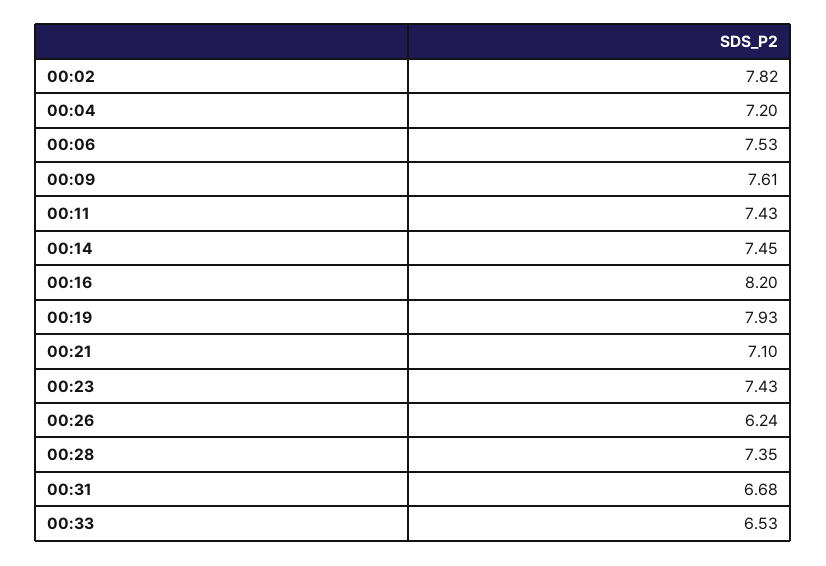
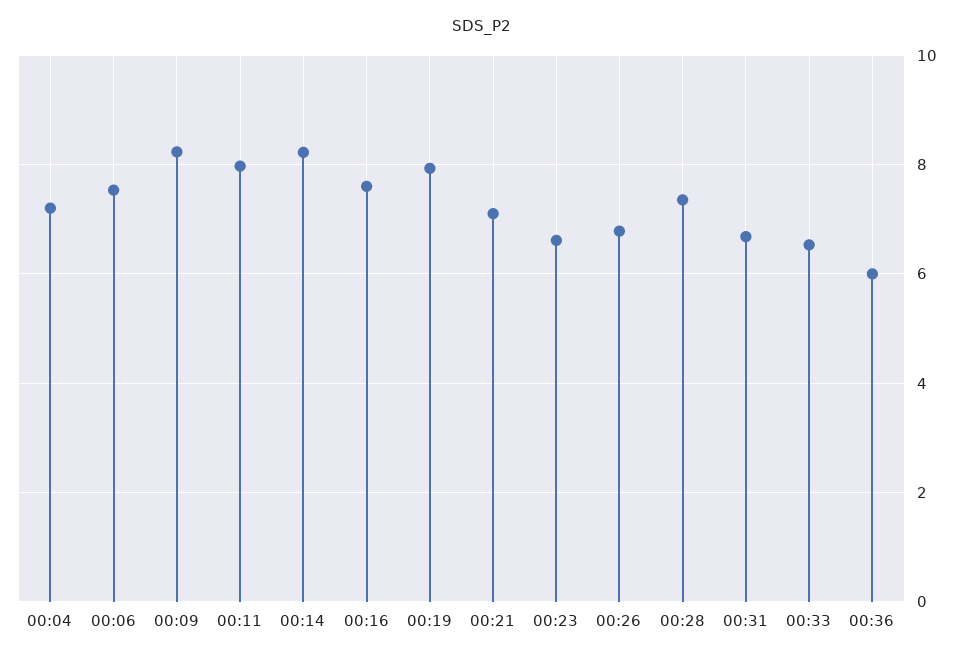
00:02: 7.82 -> none
00:09: 7.61 -> 8.2
00:11: 7.43 -> 8
00:14: 7.45 -> 8.2
00:16: 8.2 -> 7.6
00:23: 7.43 -> 6.6
00:26: 6.24 -> 6.8
00:36: none -> 6

